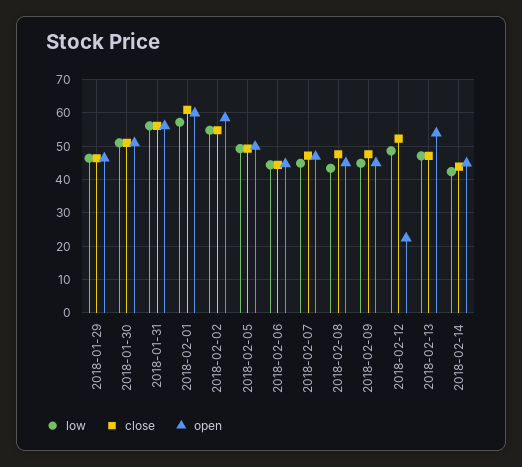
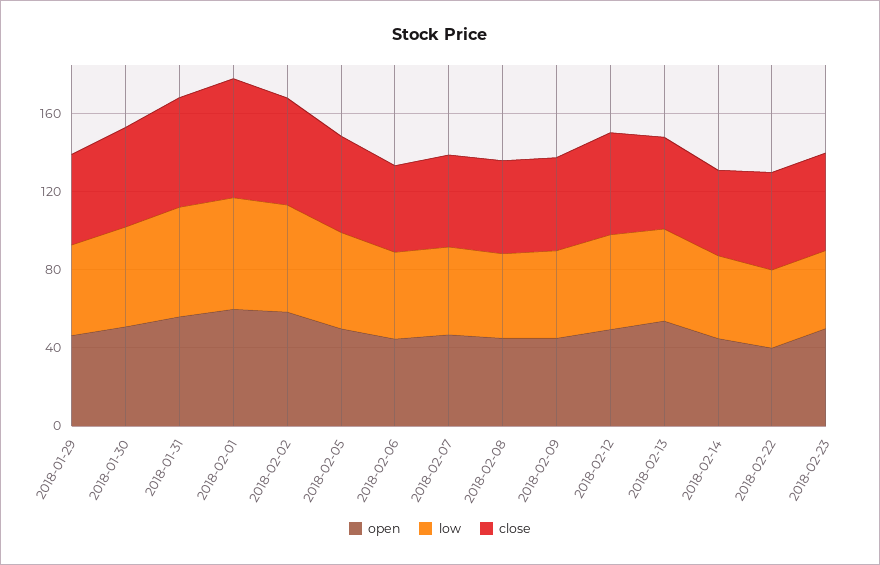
open, 2018-02-12: 22 -> 50
open, 2018-02-22: none -> 40
low, 2018-02-22: none -> 40
close, 2018-02-22: none -> 50
open, 2018-02-23: none -> 50
low, 2018-02-23: none -> 40
close, 2018-02-23: none -> 50

